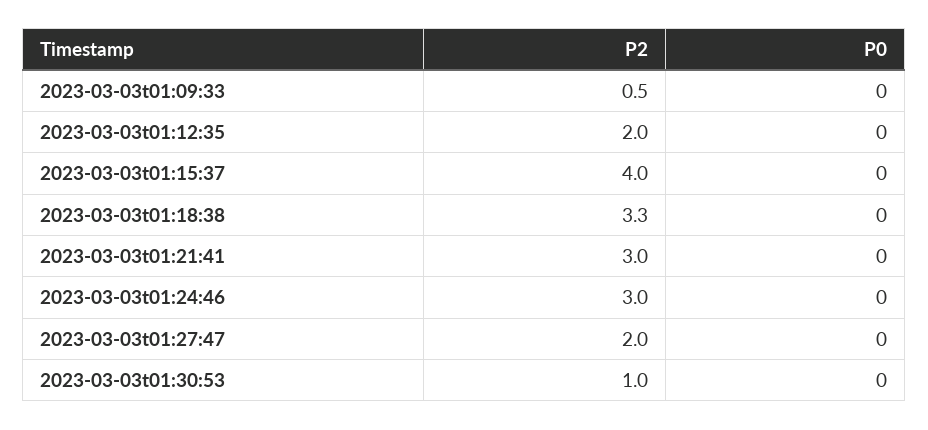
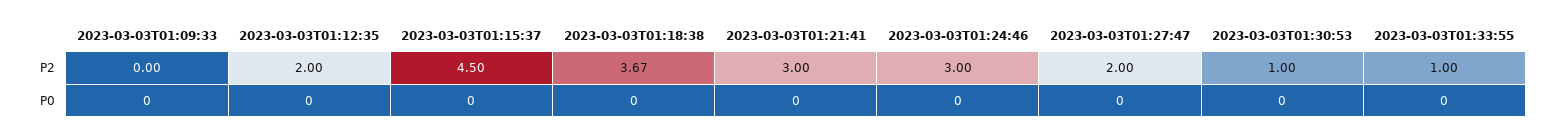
P2, 2023-03-03t01:09:33: 0.5 -> 0
P2, 2023-03-03t01:15:37: 4 -> 4.5
P2, 2023-03-03t01:18:38: 3.3 -> 3.67
P2, 2023-03-03T01:33:55: none -> 1
P0, 2023-03-03T01:33:55: none -> 0

